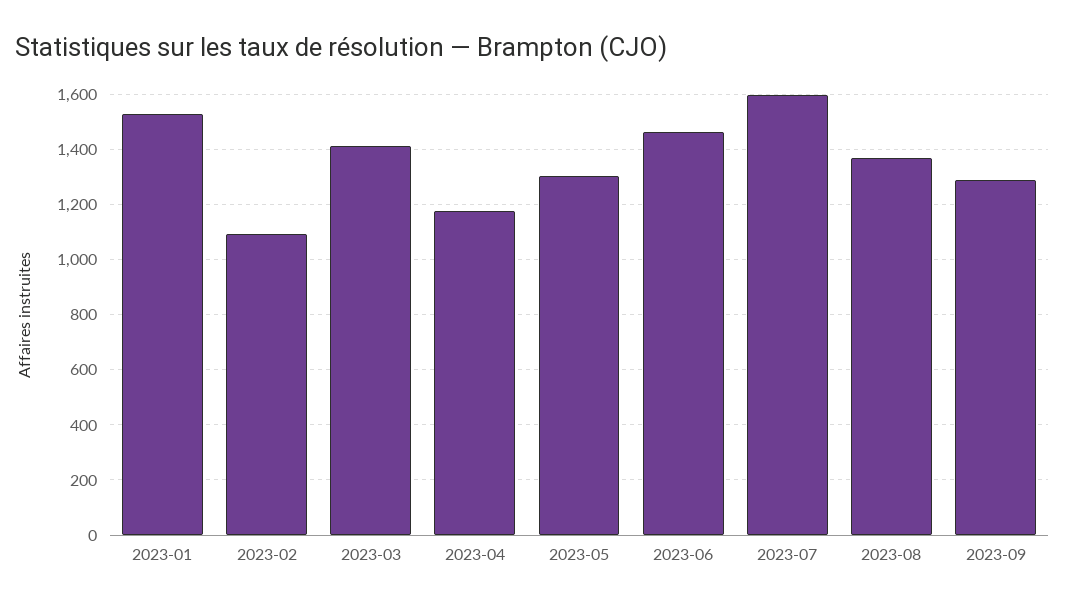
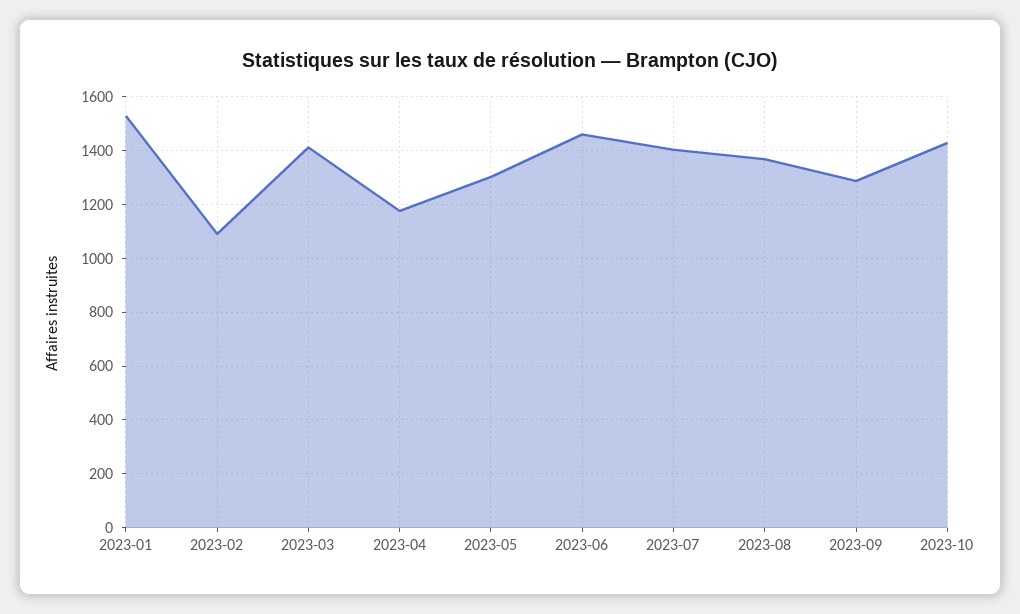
2023-07: 1600 -> 1400
2023-10: none -> 1425

